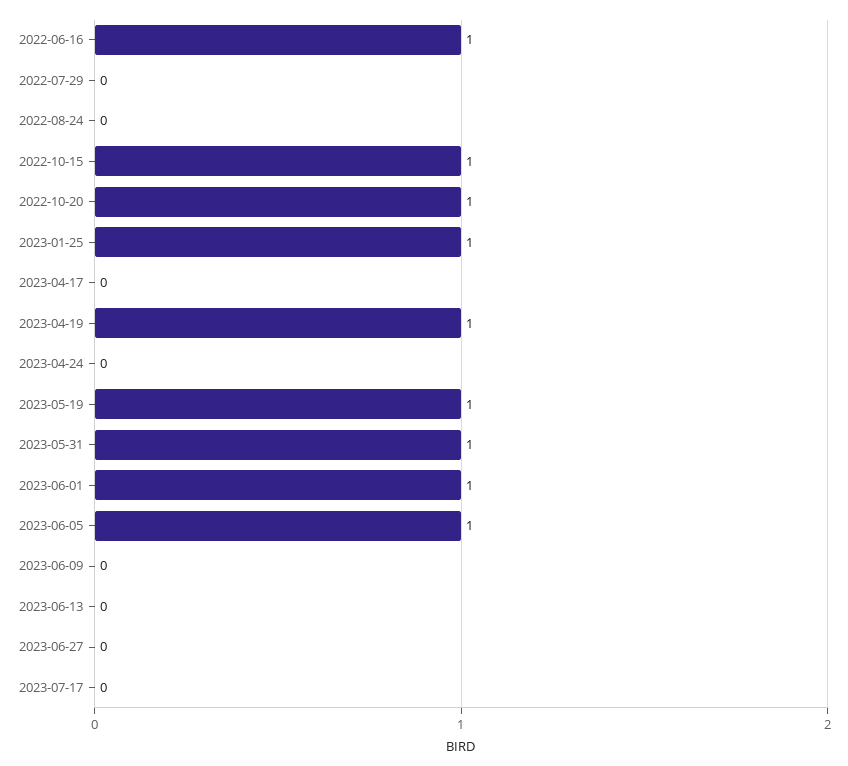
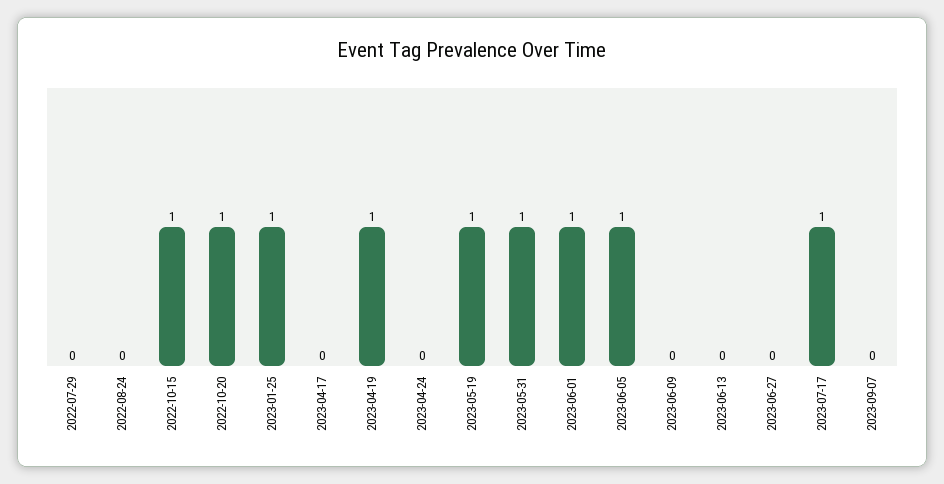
2022-06-16: 1 -> none
2023-07-17: 0 -> 1
2023-09-07: none -> 0

